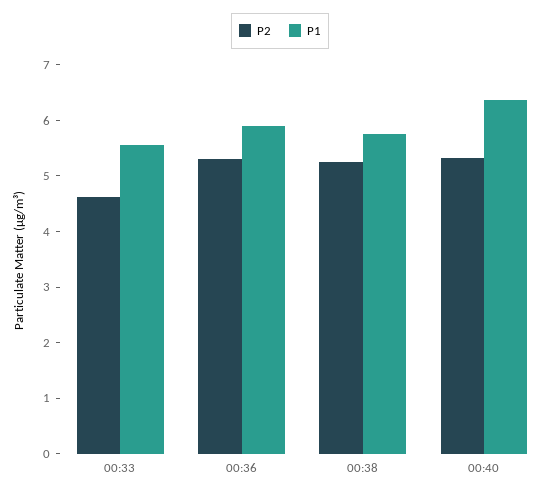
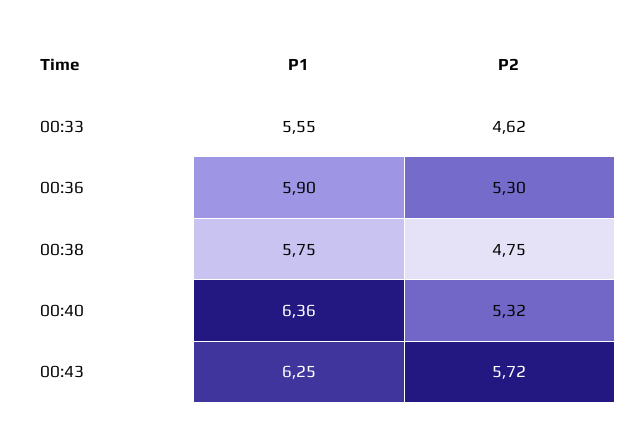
P2, 00:38: 5.2 -> 4.75
P1, 00:43: none -> 6.25
P2, 00:43: none -> 5.72

